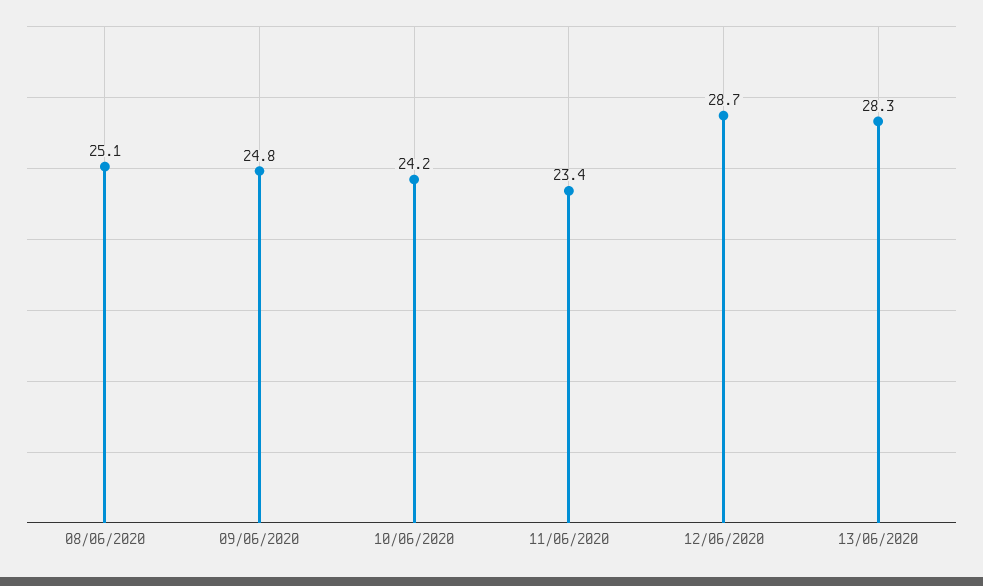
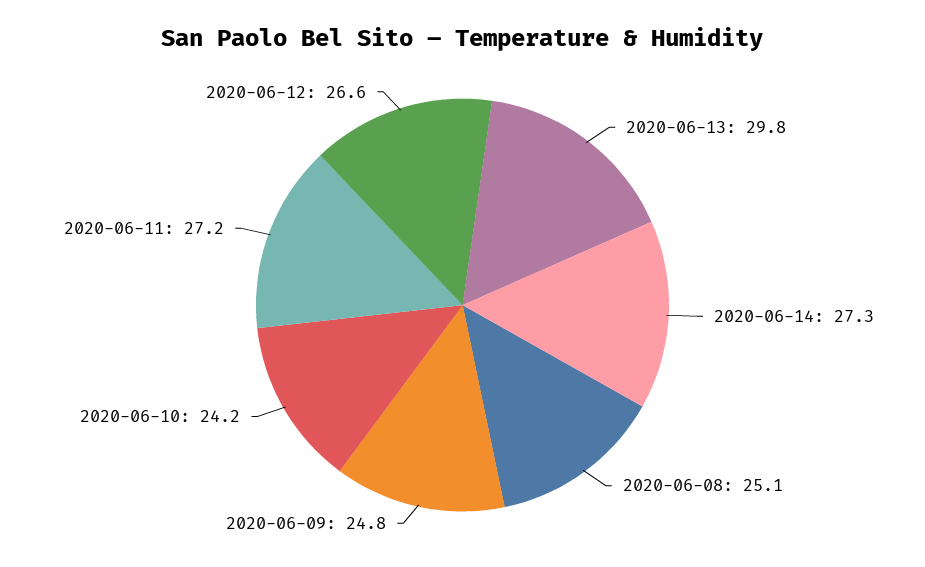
11/06/2020: 23.4 -> 27.2
12/06/2020: 28.7 -> 26.6
13/06/2020: 28.3 -> 29.8
2020-06-14: none -> 27.3

